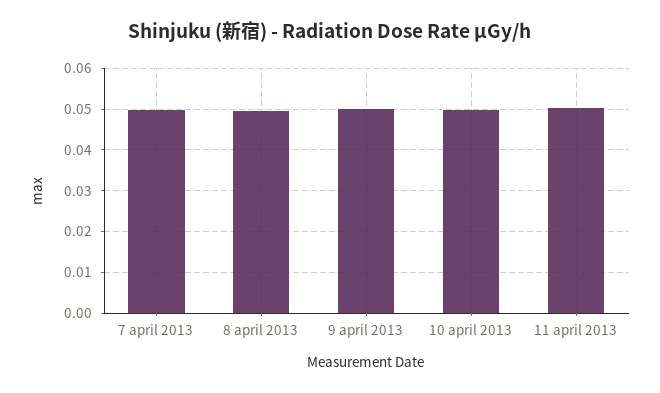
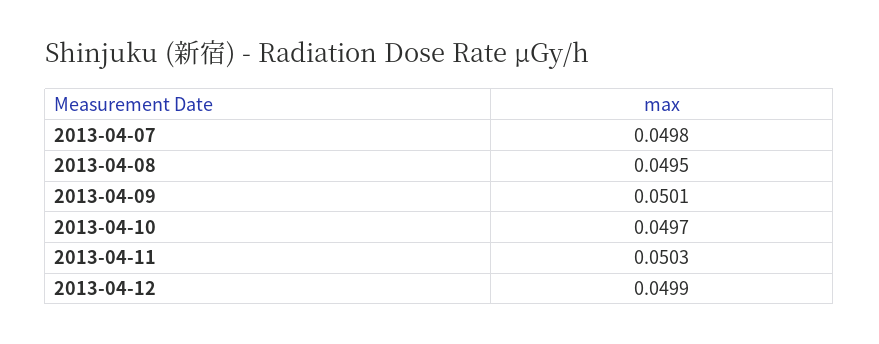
2013-04-12: none -> 0.0499

